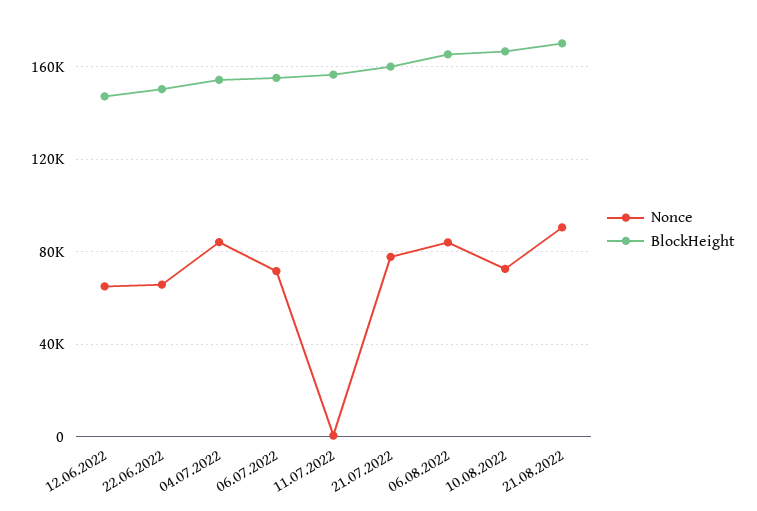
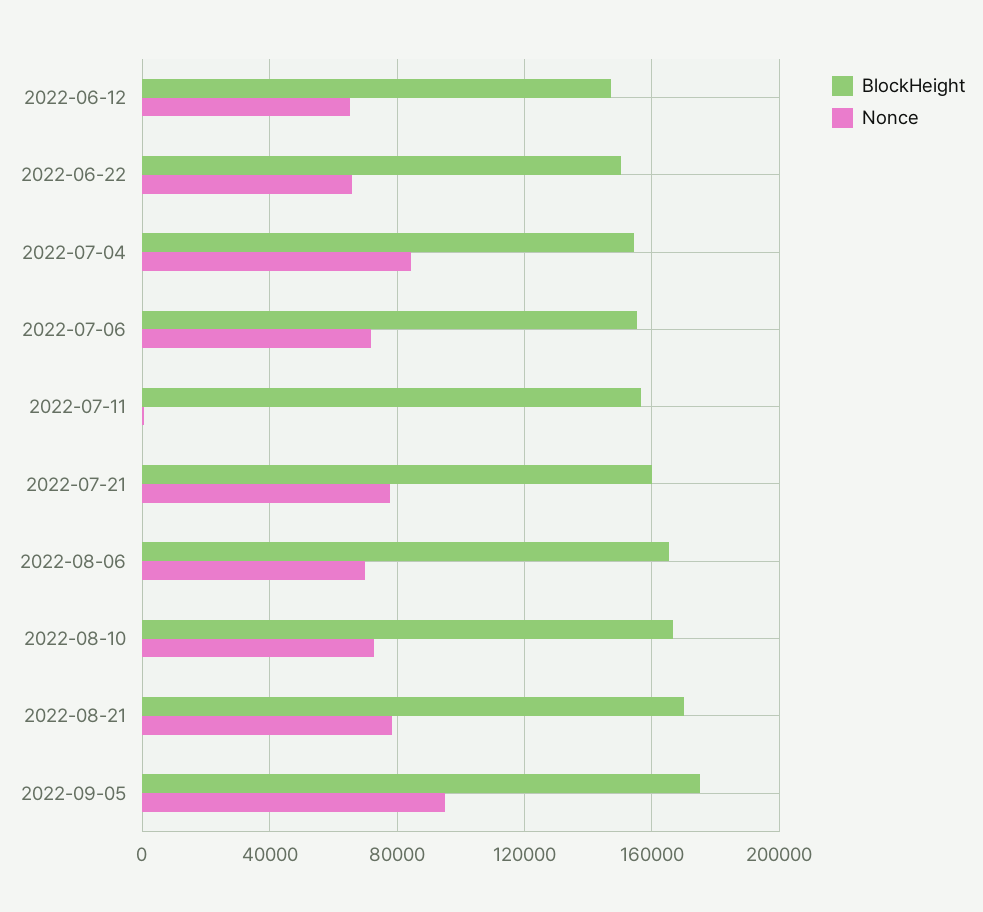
Nonce, 06.08.2022: 85000 -> 70000
Nonce, 21.08.2022: 90000 -> 80000
BlockHeight, 2022-09-05: none -> 175000
Nonce, 2022-09-05: none -> 95000

